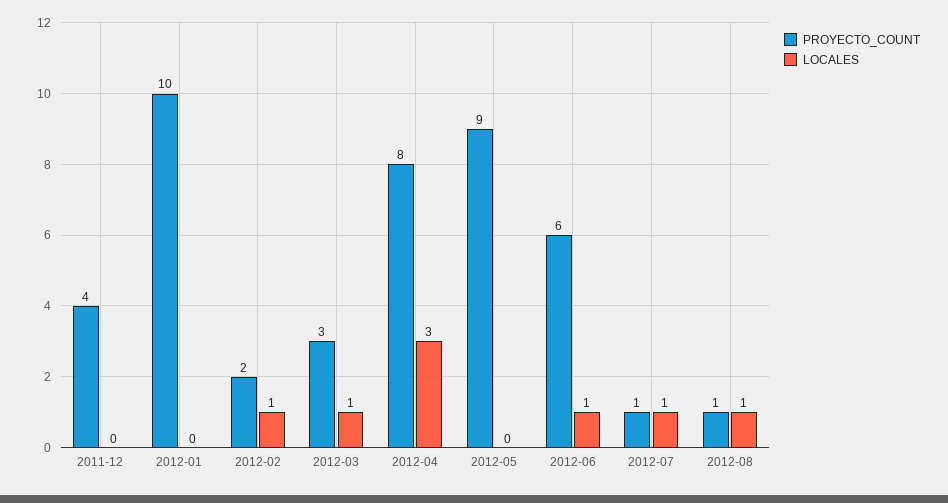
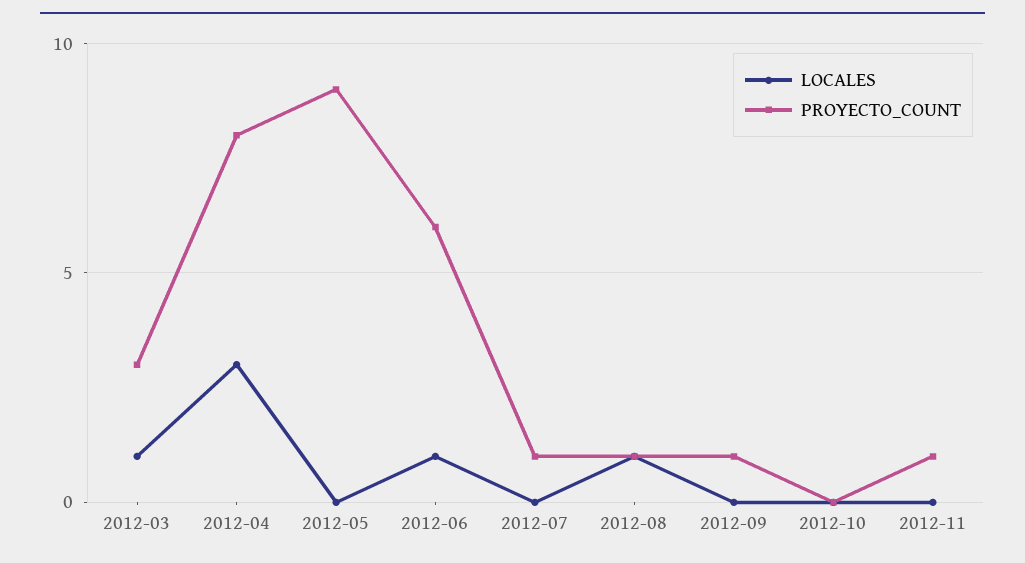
PROYECTO_COUNT, 2011-12: 4 -> none
LOCALES, 2011-12: 0 -> none
PROYECTO_COUNT, 2012-01: 10 -> none
LOCALES, 2012-01: 0 -> none
PROYECTO_COUNT, 2012-02: 2 -> none
LOCALES, 2012-02: 1 -> none
LOCALES, 2012-07: 1 -> 0
LOCALES, 2012-09: none -> 0
PROYECTO_COUNT, 2012-09: none -> 1
LOCALES, 2012-10: none -> 0
PROYECTO_COUNT, 2012-10: none -> 0
LOCALES, 2012-11: none -> 0
PROYECTO_COUNT, 2012-11: none -> 1

